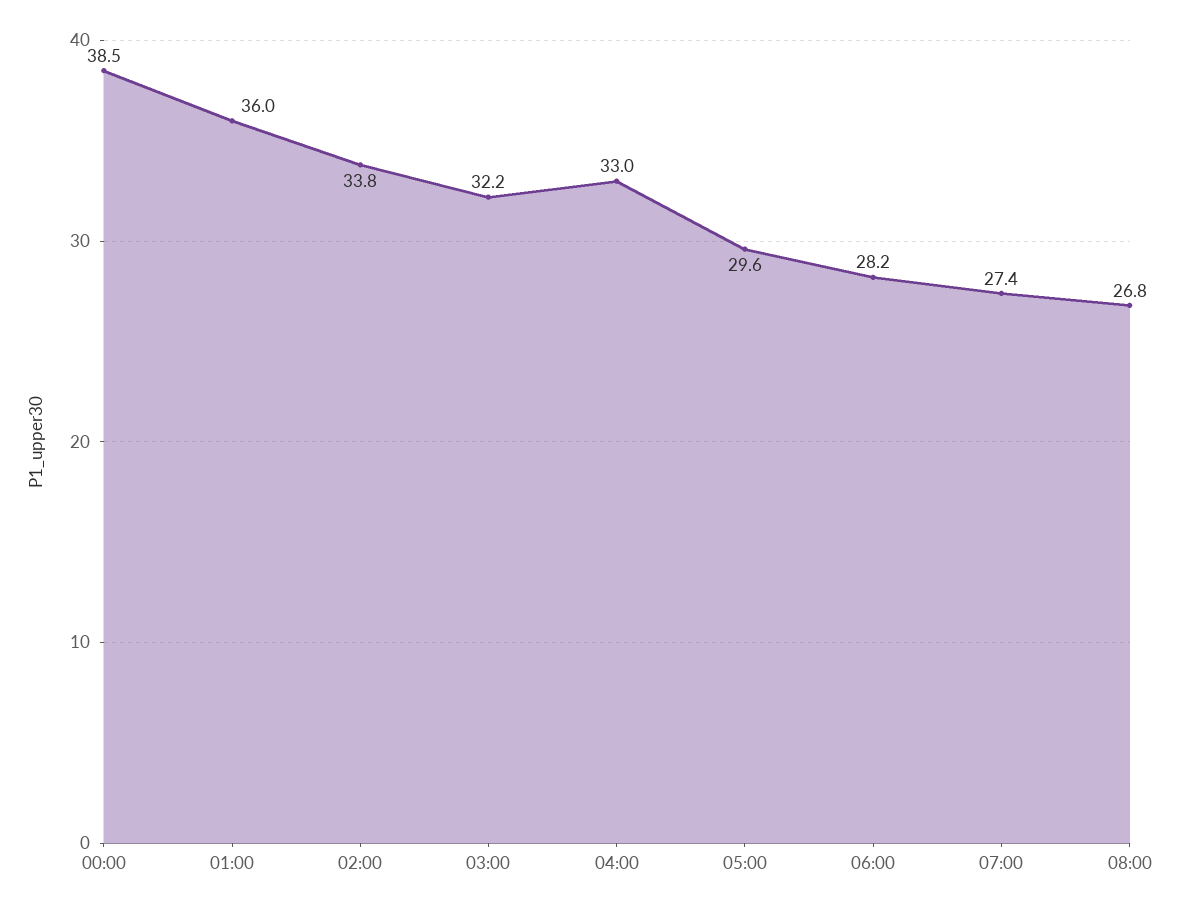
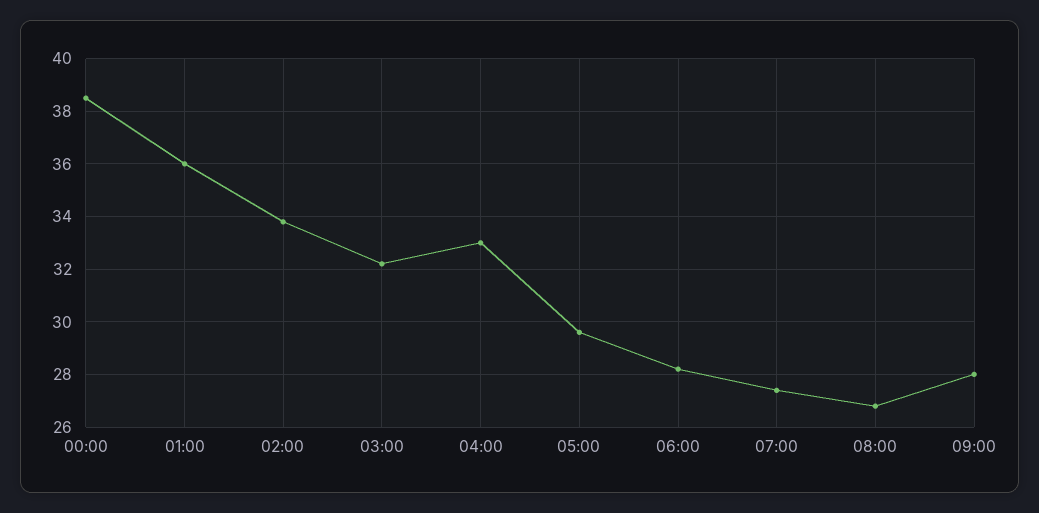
09:00: none -> 28

